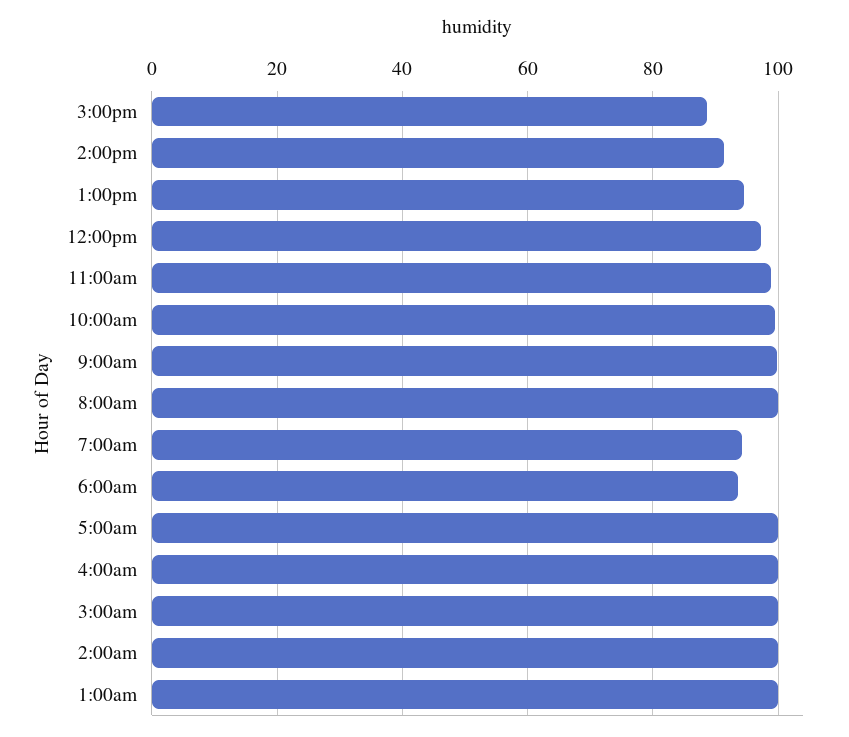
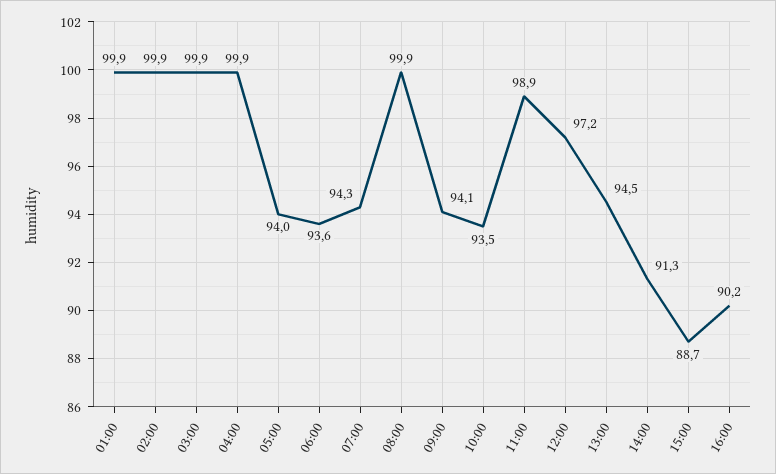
10:00am: 100 -> 93.5
9:00am: 100 -> 94.1
5:00am: 100 -> 94
16:00: none -> 90.2

